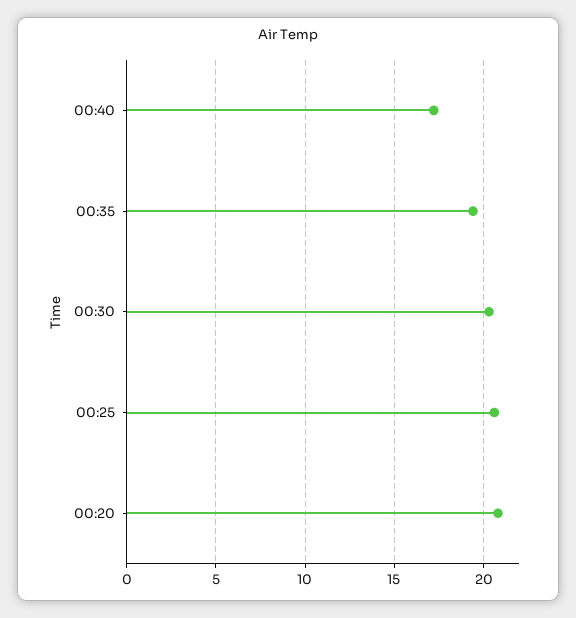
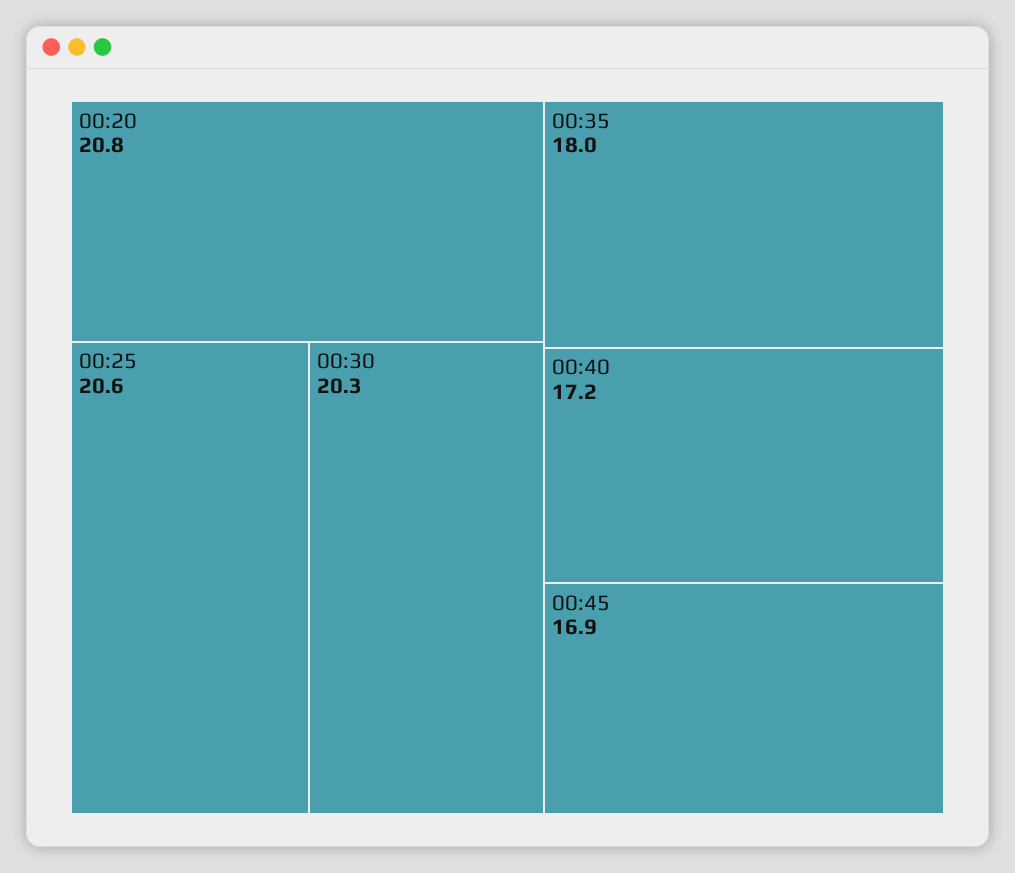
00:35: 19.5 -> 18
00:45: none -> 16.9

